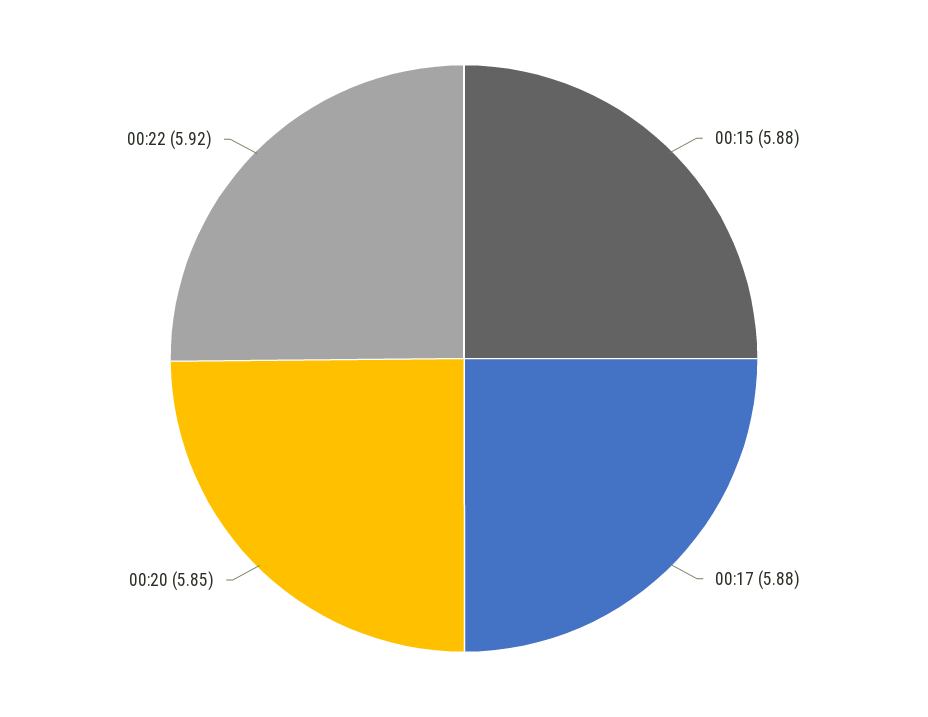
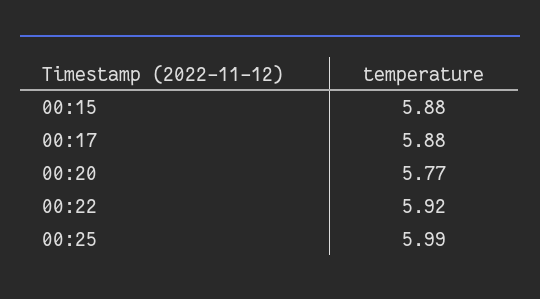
00:20: 5.85 -> 5.77
00:25: none -> 5.99

